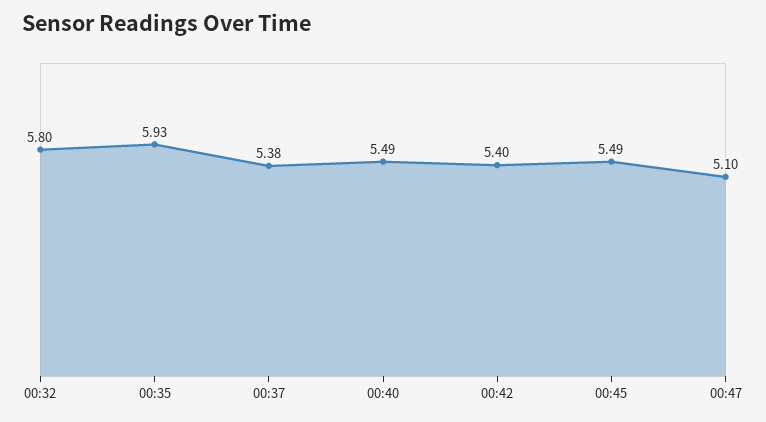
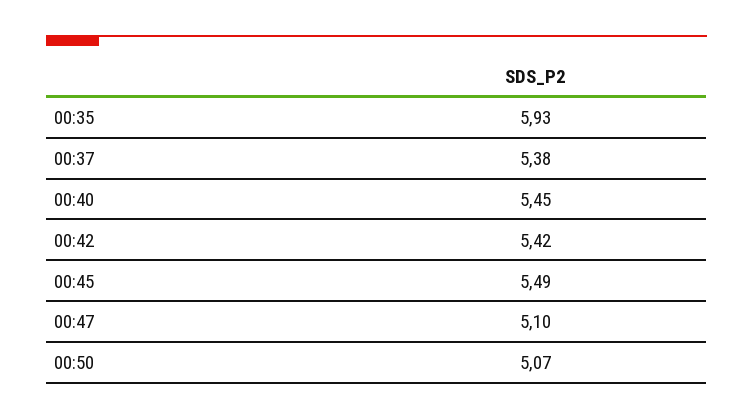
00:32: 5.8 -> none
00:40: 5.49 -> 5.45
00:42: 5.4 -> 5.42
00:50: none -> 5.07

